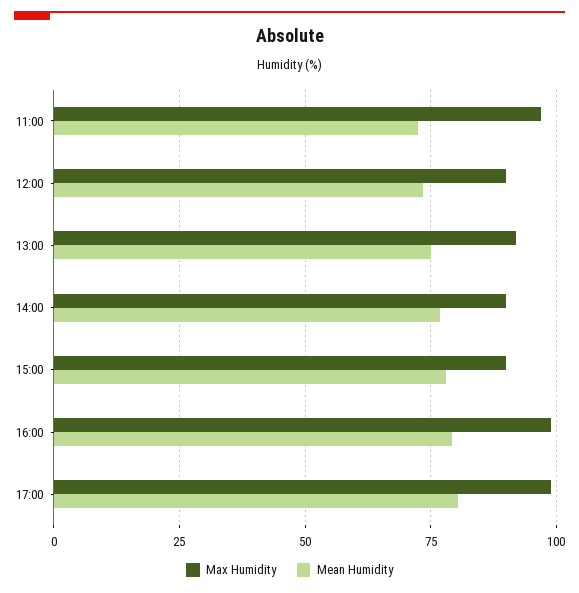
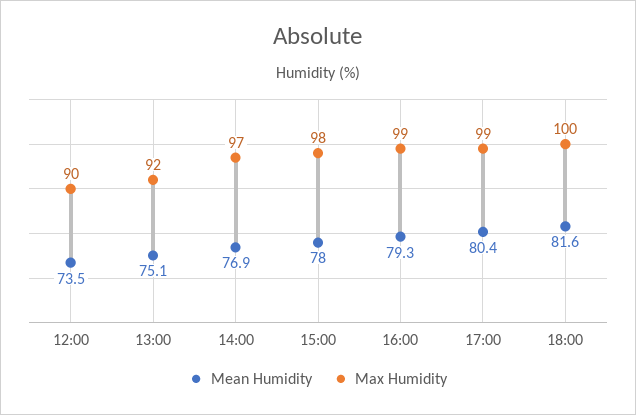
Max Humidity, 11:00: 97.5 -> none
Mean Humidity, 11:00: 72.5 -> none
Max Humidity, 14:00: 90 -> 97
Max Humidity, 15:00: 90 -> 98
Mean Humidity, 18:00: none -> 81.6
Max Humidity, 18:00: none -> 100

